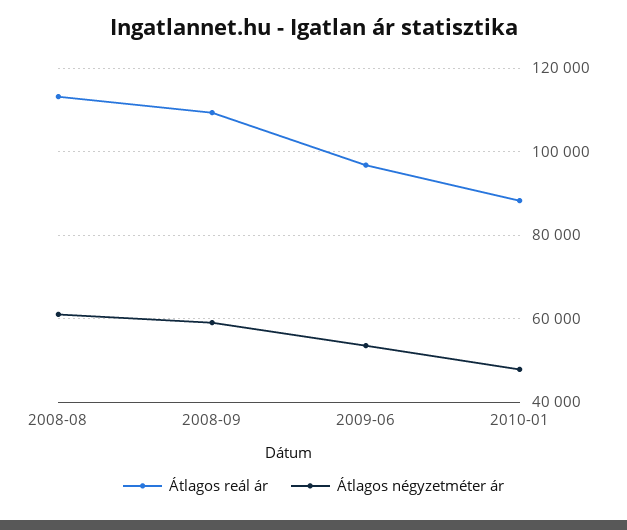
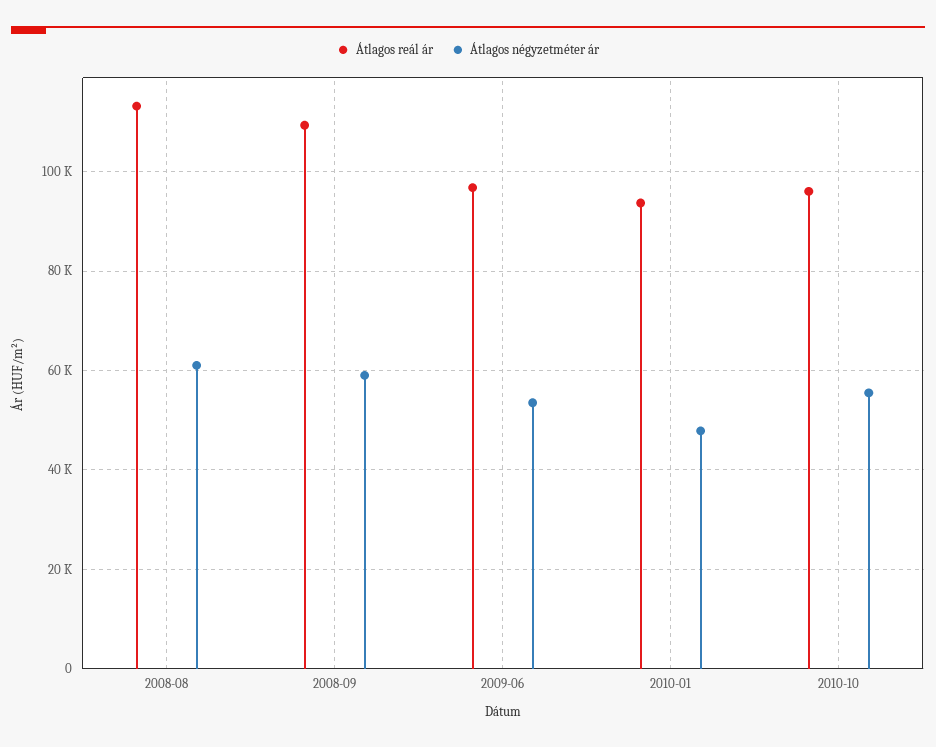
Átlagos reál ár, 2010-01: 88000 -> 94000
Átlagos reál ár, 2010-10: none -> 96000
Átlagos négyzetméter ár, 2010-10: none -> 56000

